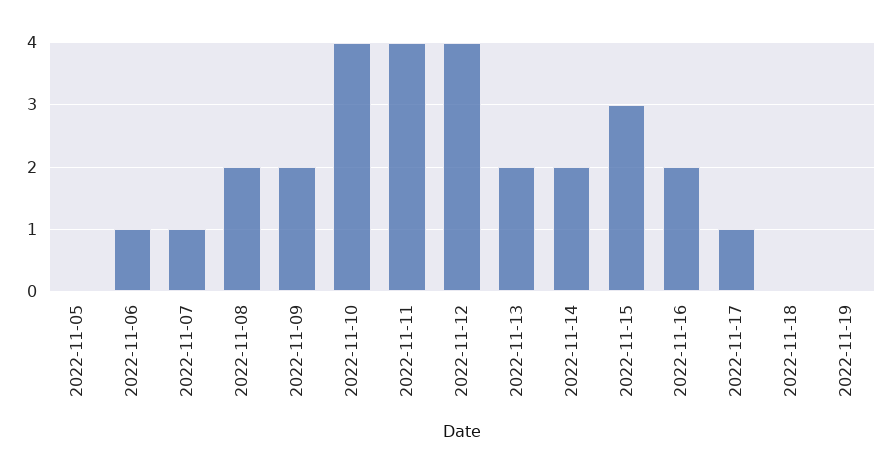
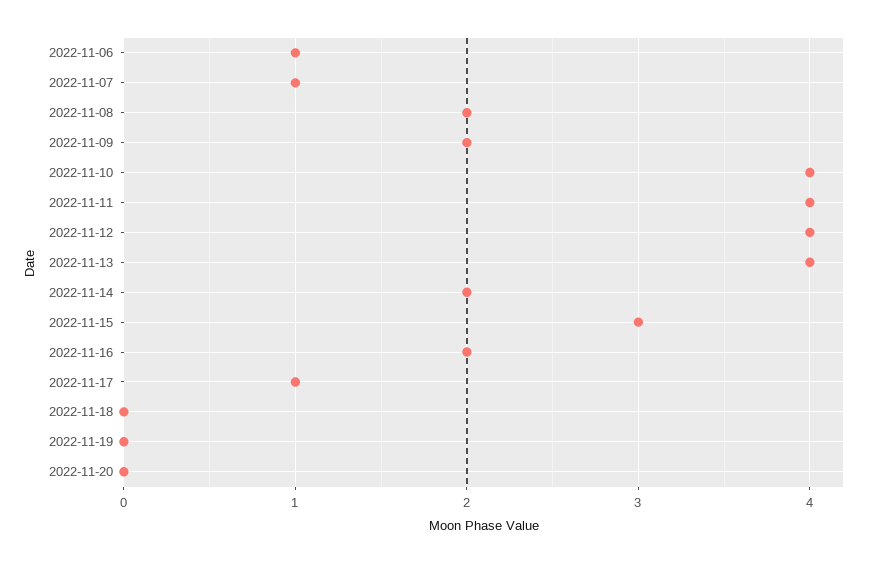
2022-11-05: 0 -> none
2022-11-13: 2 -> 4
2022-11-20: none -> 0

